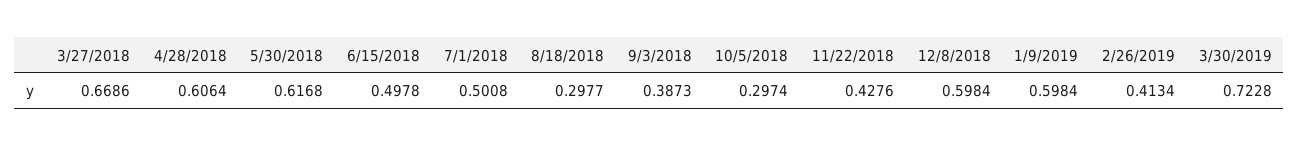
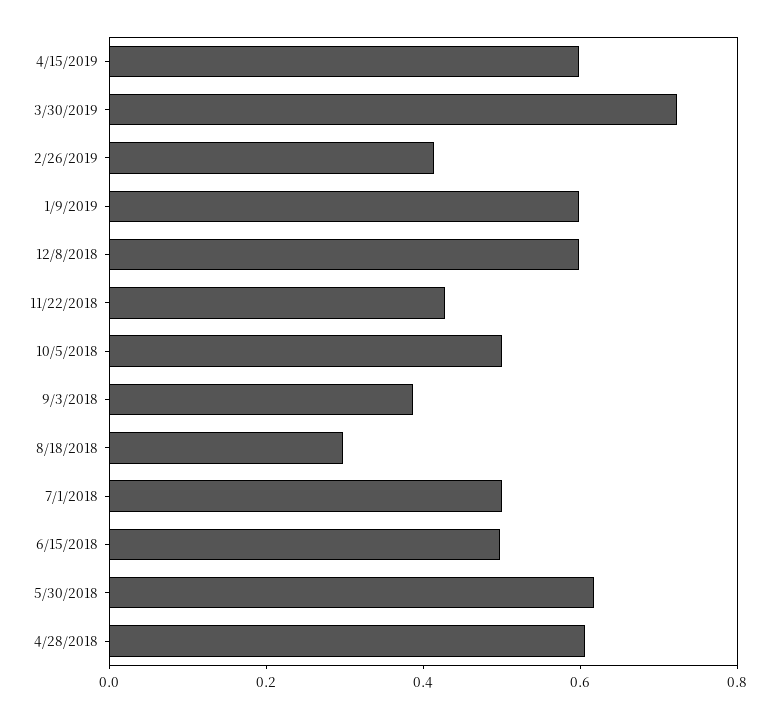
3/27/2018: 0.6686 -> none
10/5/2018: 0.2974 -> 0.5
4/15/2019: none -> 0.6

